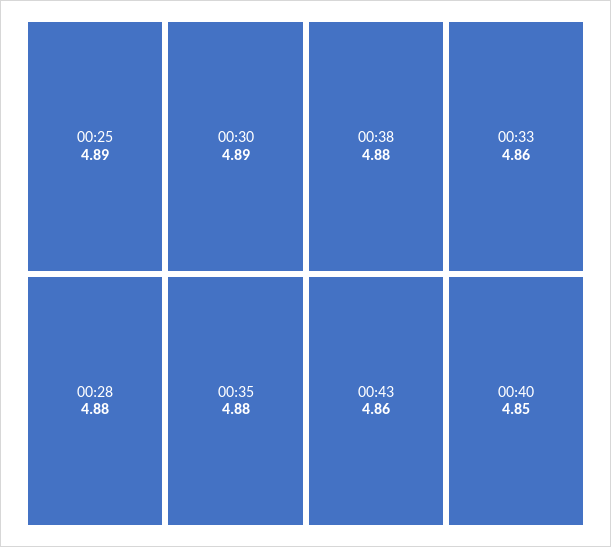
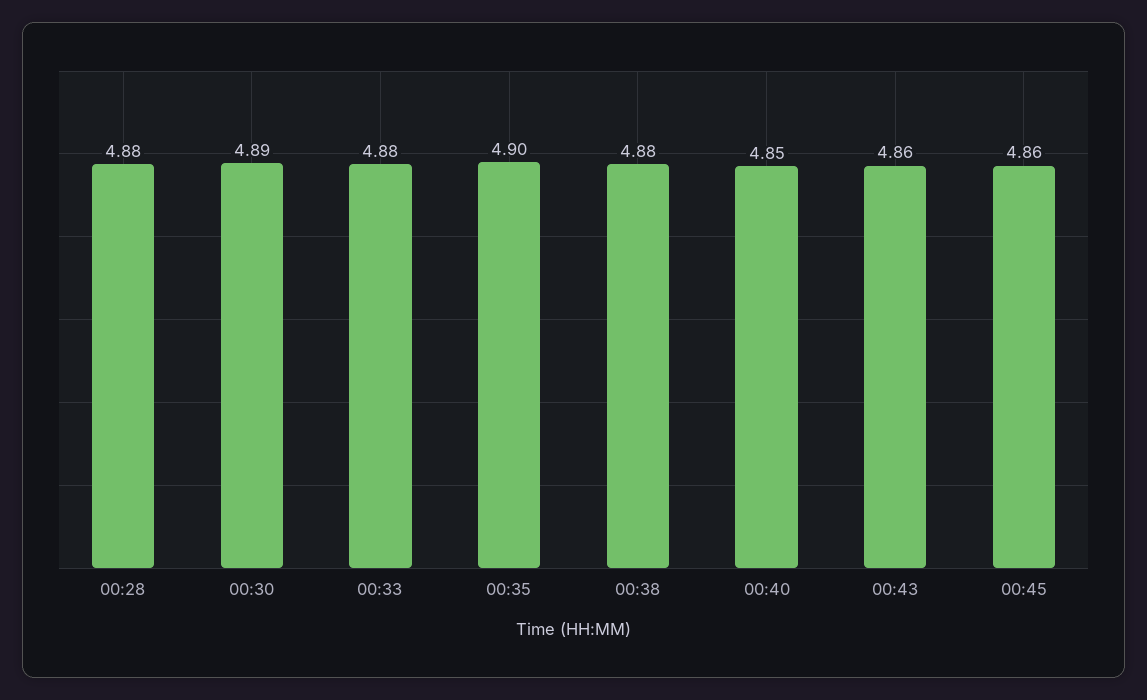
00:25: 4.89 -> none
00:35: 4.88 -> 4.9
00:33: 4.86 -> 4.88
00:45: none -> 4.86

